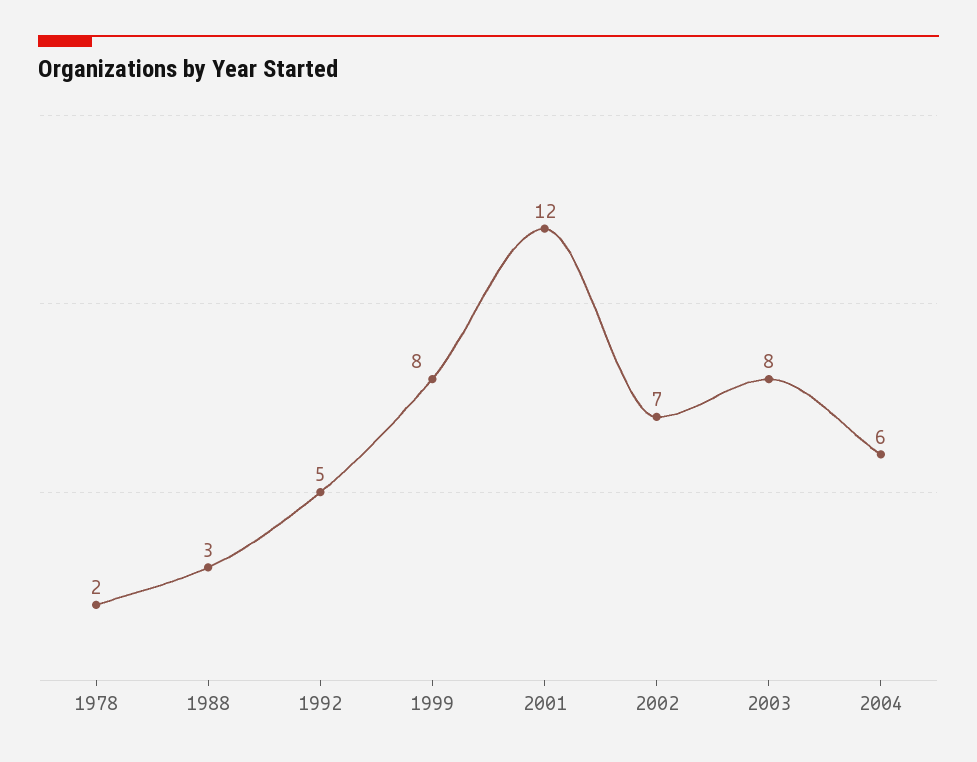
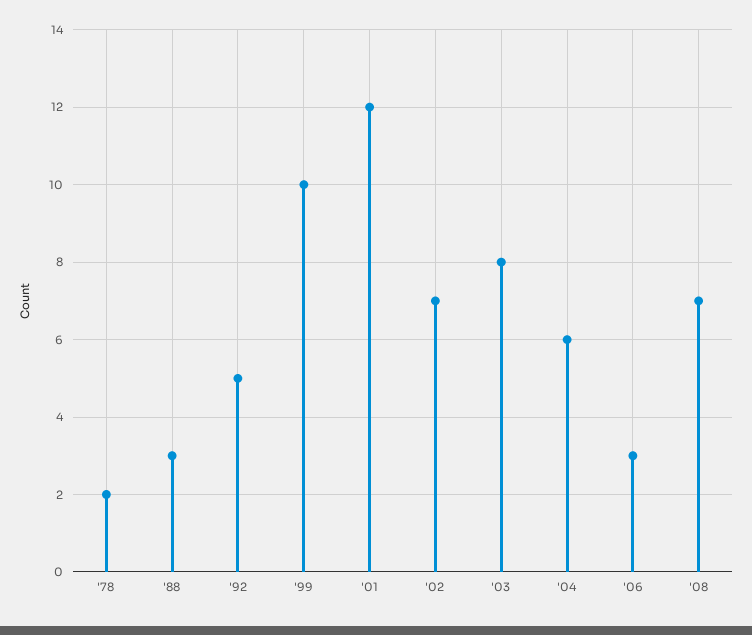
1999: 8 -> 10
'06: none -> 3
'08: none -> 7

